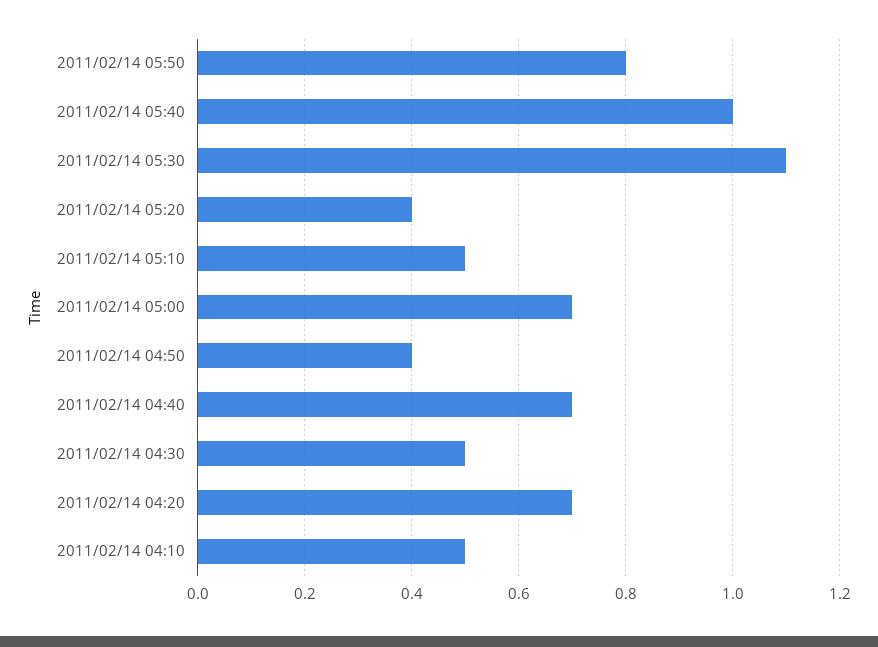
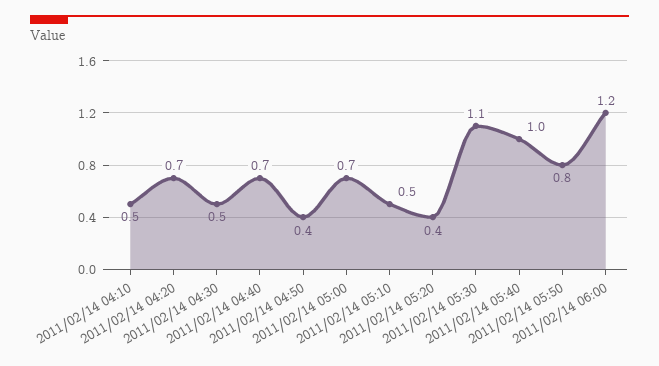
2011/02/14 06:00: none -> 1.2

